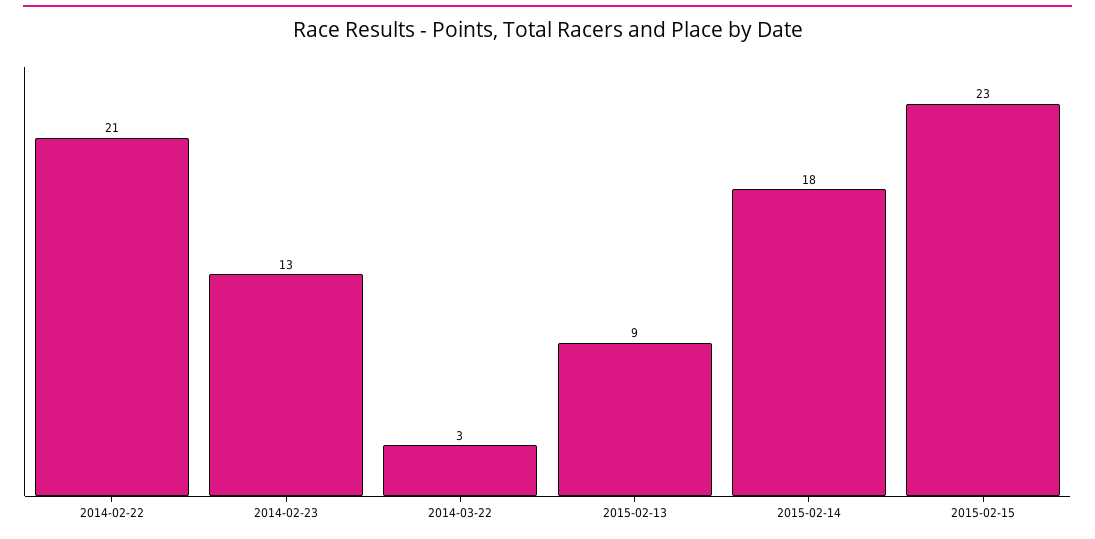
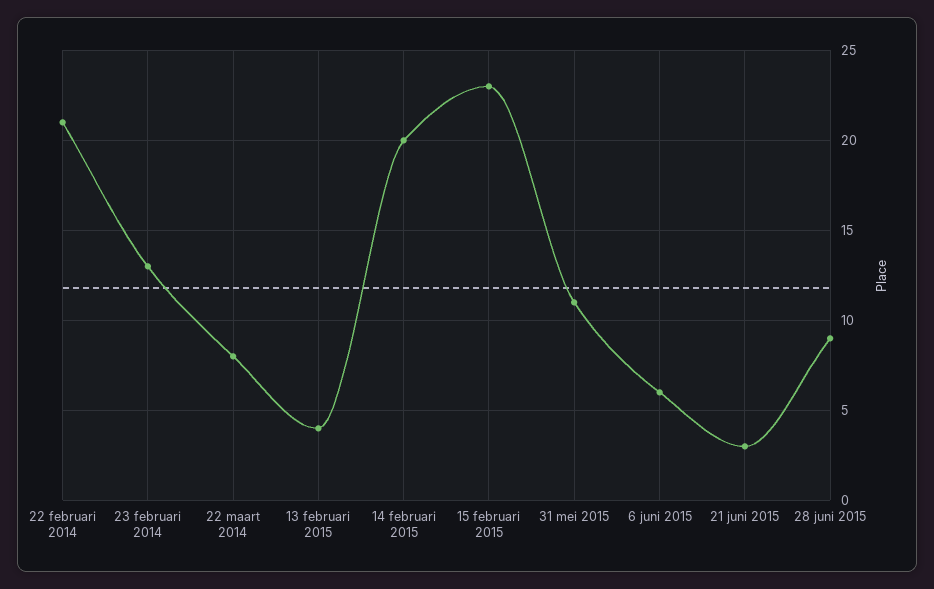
2014-03-22: 3 -> 8
2015-02-13: 9 -> 4
2015-02-14: 18 -> 20
31 mei 2015: none -> 11
6 juni 2015: none -> 6
21 juni 2015: none -> 3
28 juni 2015: none -> 9

